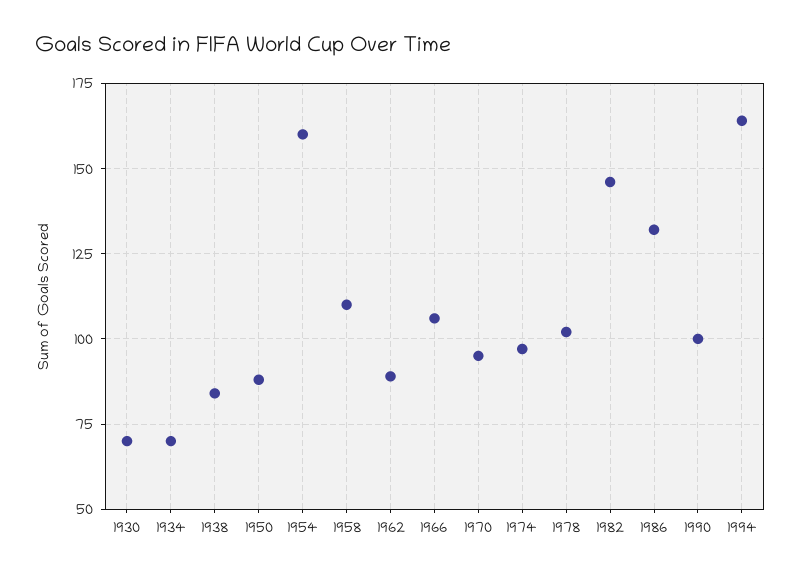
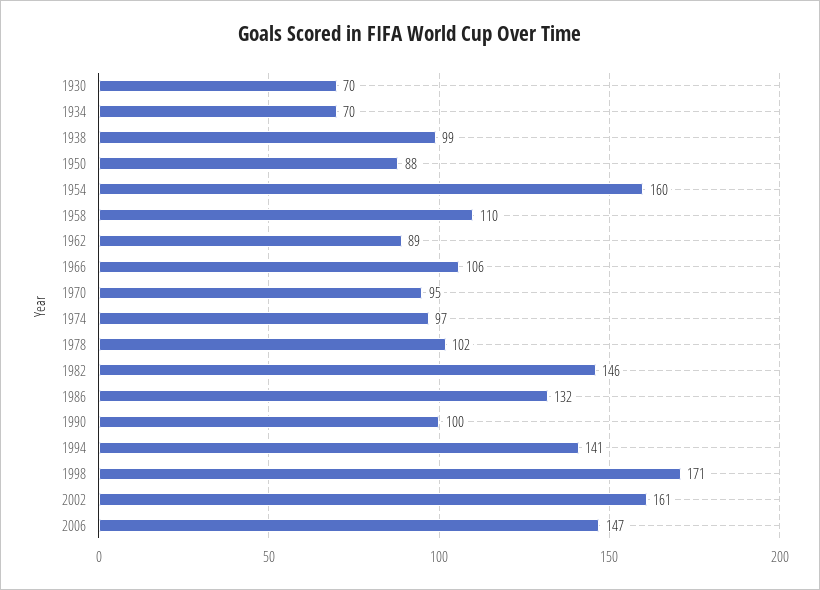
1938: 85 -> 99
1994: 165 -> 141
1998: none -> 171
2002: none -> 161
2006: none -> 147

